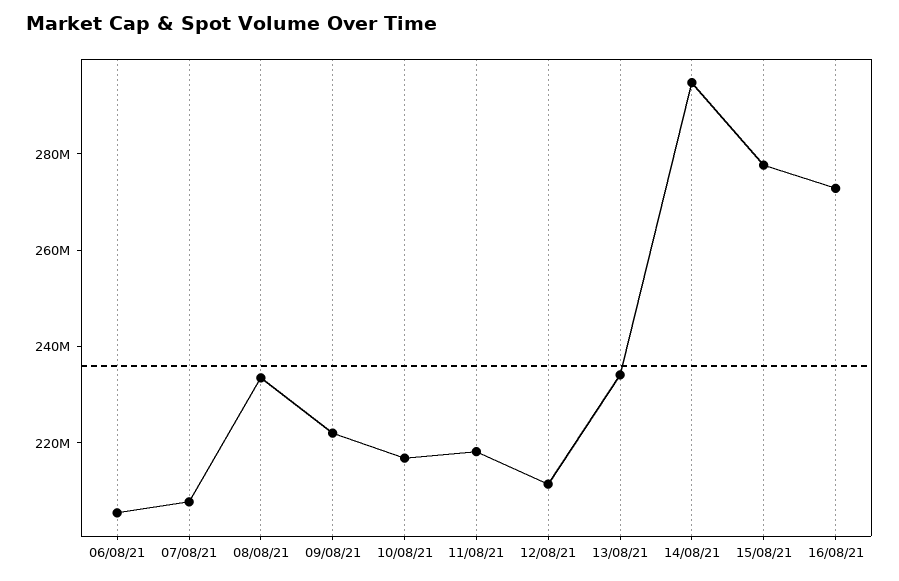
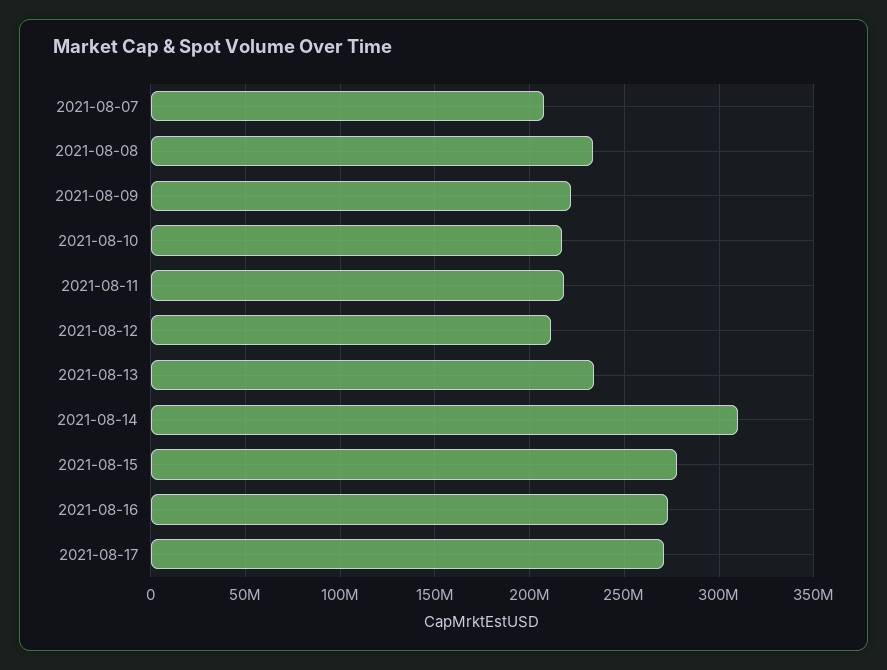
06/08/21: 205000000 -> none
14/08/21: 295000000 -> 310000000
2021-08-17: none -> 270000000

